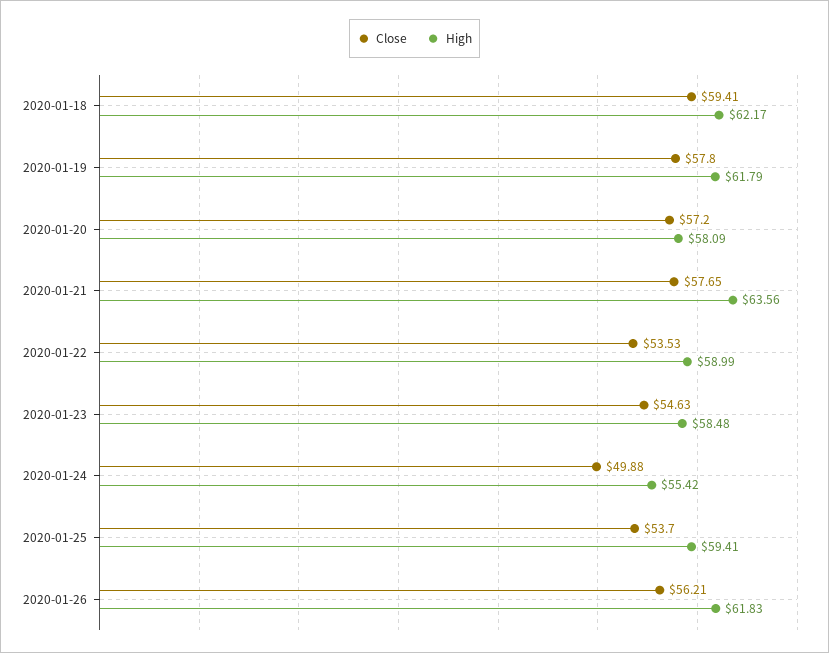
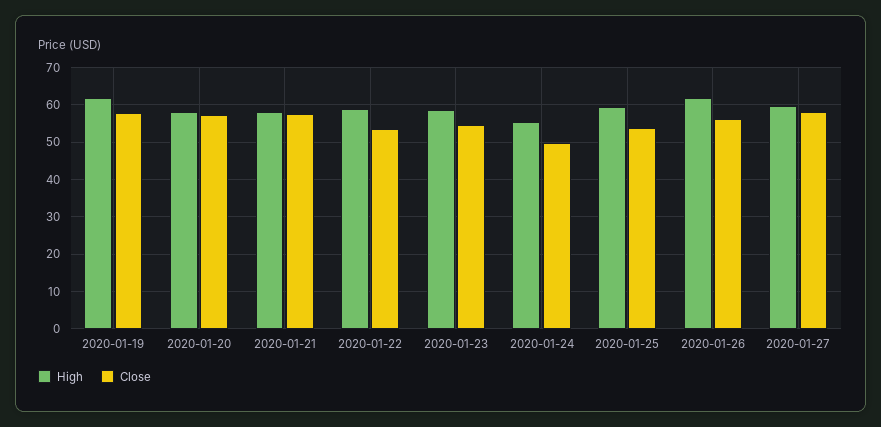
Close, 2020-01-18: 59.41 -> none
High, 2020-01-18: 62.17 -> none
High, 2020-01-21: 63.56 -> 58
High, 2020-01-27: none -> 60
Close, 2020-01-27: none -> 58

